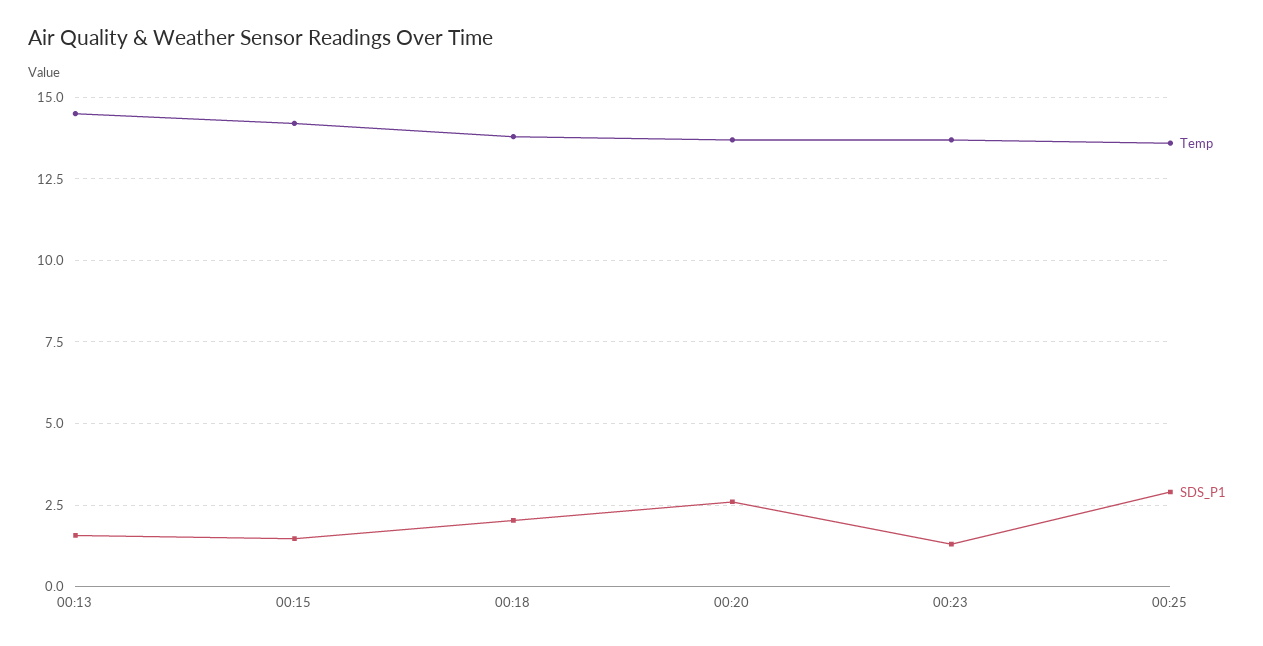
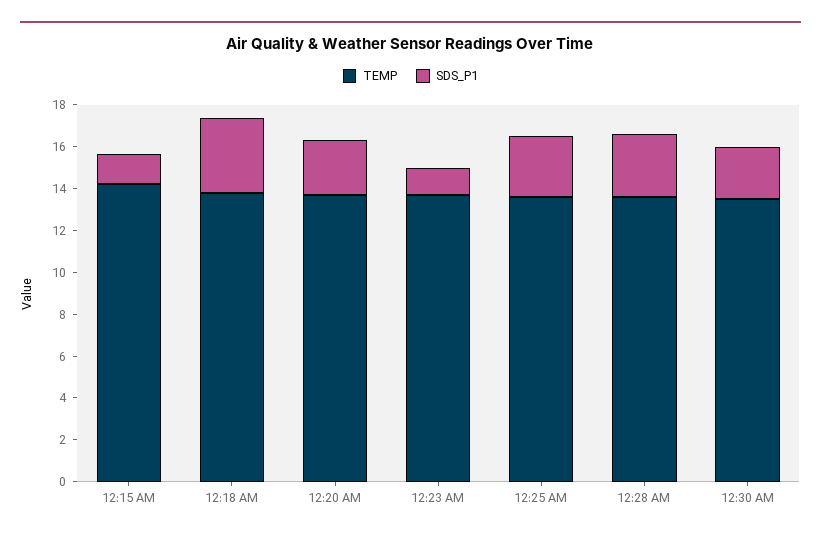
Temp, 00:13: 14.5 -> none
SDS_P1, 00:13: 1.5 -> none
SDS_P1, 00:18: 2 -> 3.5
Temp, 12:28 AM: none -> 13.5
SDS_P1, 12:28 AM: none -> 3
Temp, 12:30 AM: none -> 13.5
SDS_P1, 12:30 AM: none -> 2.5

